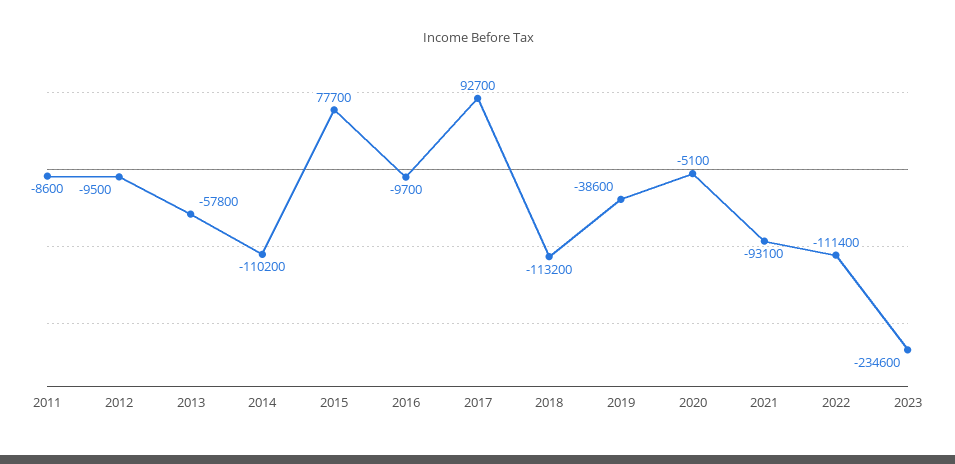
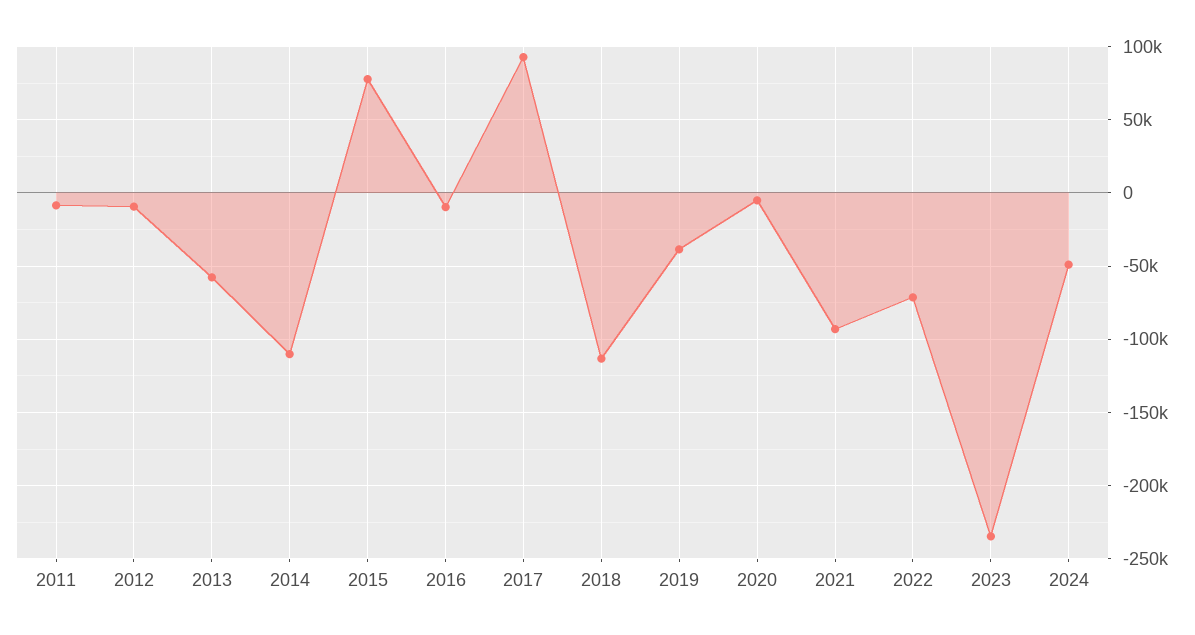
2022: -111400 -> -70000
2024: none -> -50000

